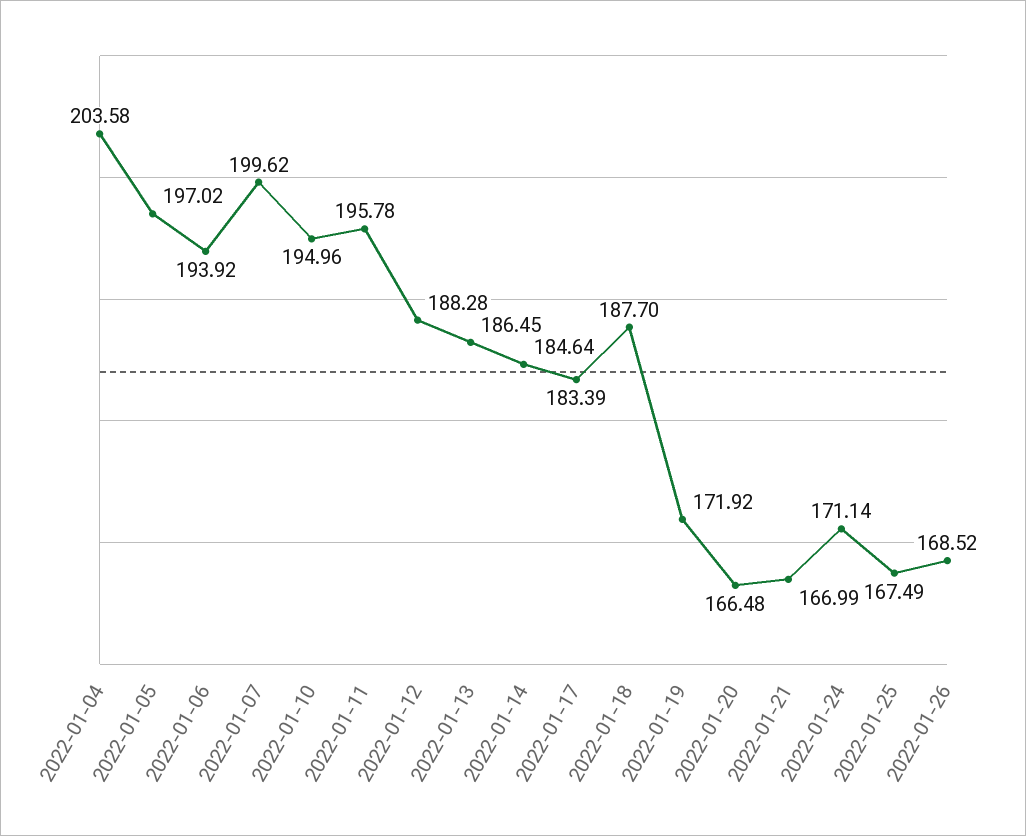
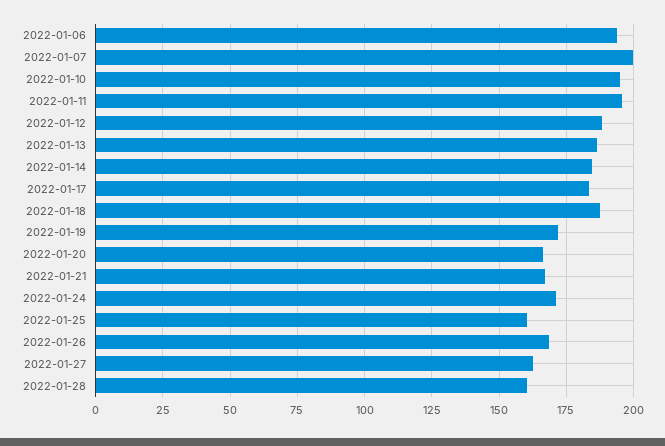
2022-01-04: 203.58 -> none
2022-01-05: 197.02 -> none
2022-01-25: 167.49 -> 160
2022-01-27: none -> 162.5
2022-01-28: none -> 160

